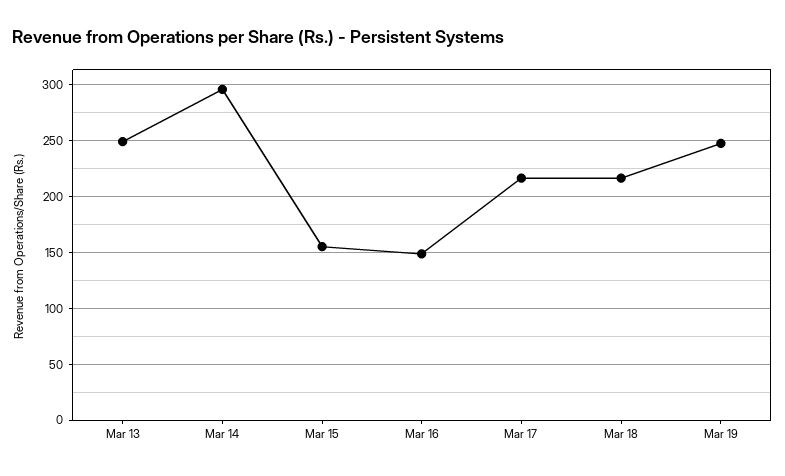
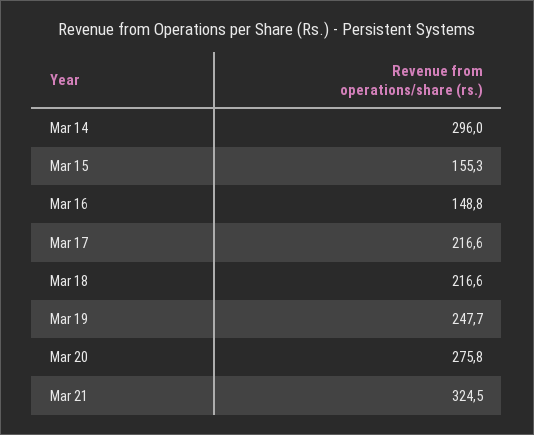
Mar 13: 250 -> none
Mar 20: none -> 275.8
Mar 21: none -> 324.5

